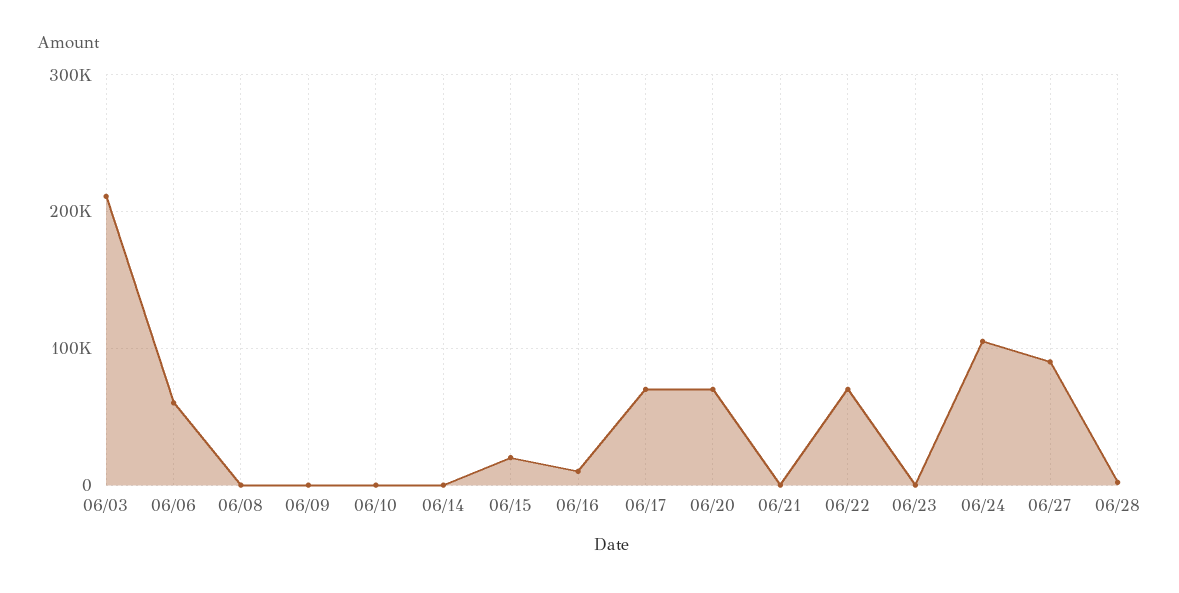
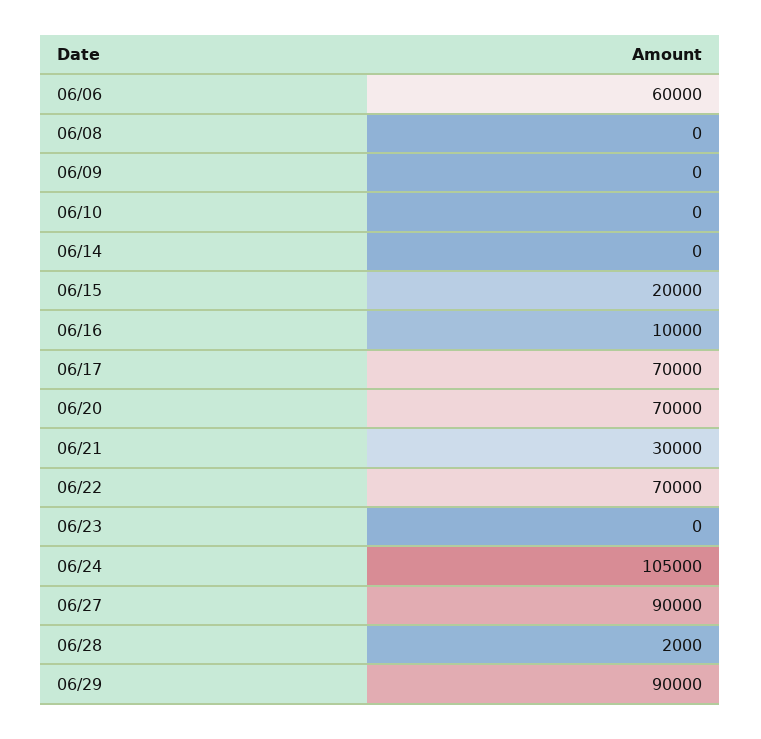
06/03: 210000 -> none
06/21: 0 -> 30000
06/29: none -> 90000

